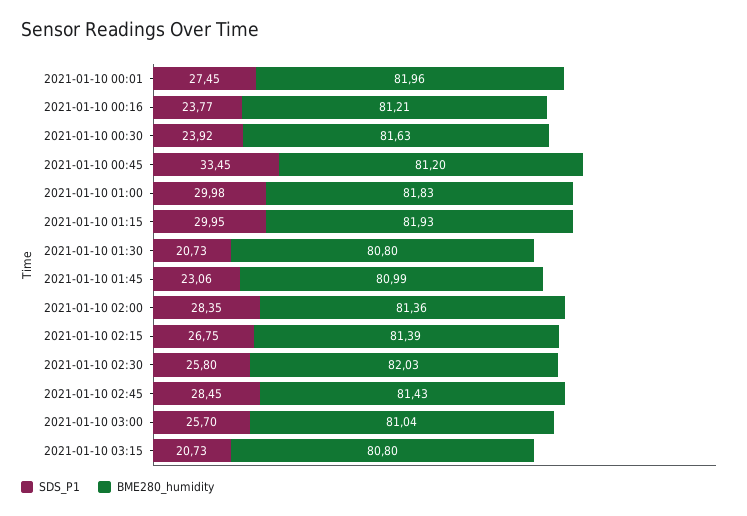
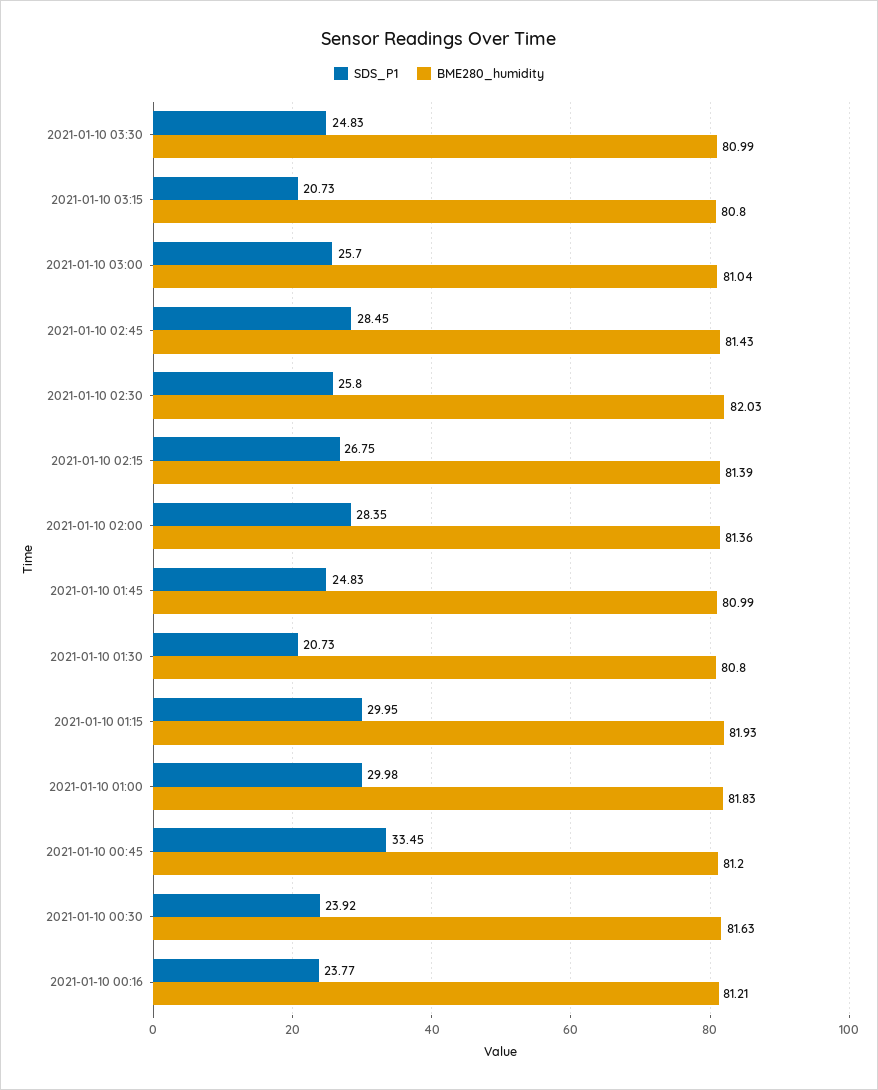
SDS_P1, 2021-01-10 00:01: 27.45 -> none
BME280_humidity, 2021-01-10 00:01: 81.96 -> none
SDS_P1, 2021-01-10 01:45: 23.06 -> 24.83
SDS_P1, 2021-01-10 03:30: none -> 24.83
BME280_humidity, 2021-01-10 03:30: none -> 80.99

